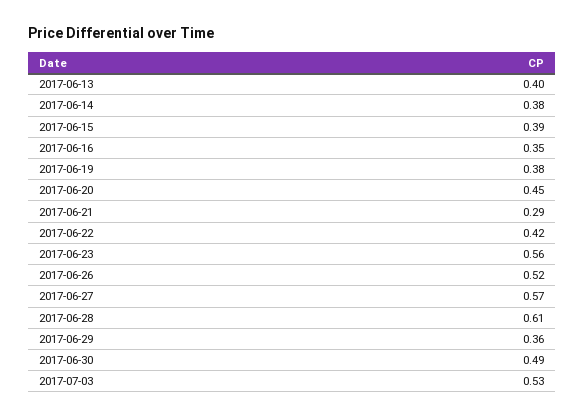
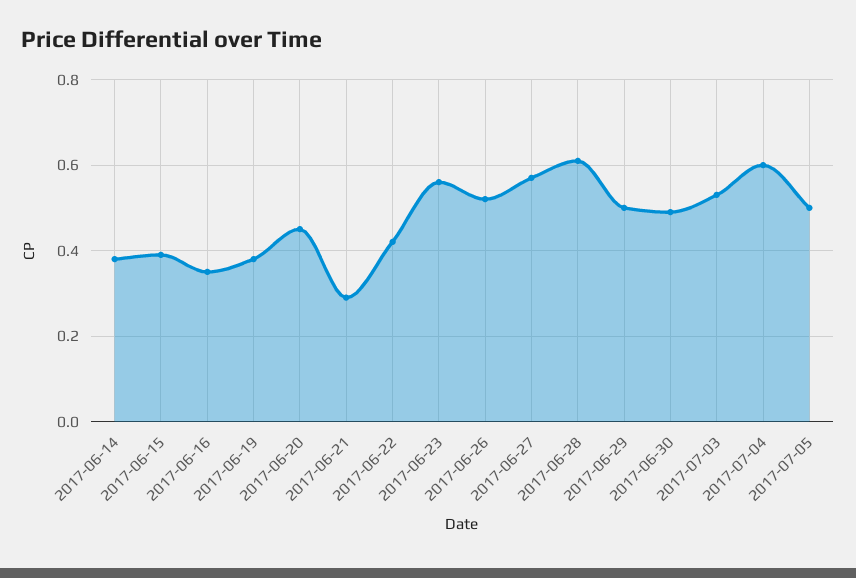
2017-06-13: 0.4 -> none
2017-06-29: 0.36 -> 0.5
2017-07-04: none -> 0.6
2017-07-05: none -> 0.5

